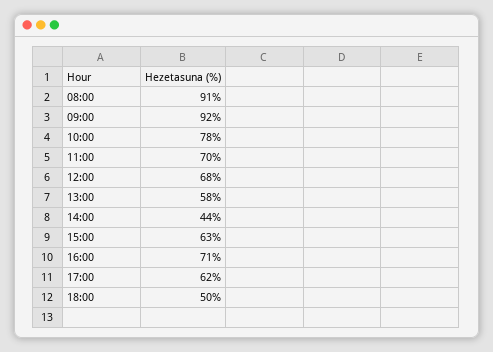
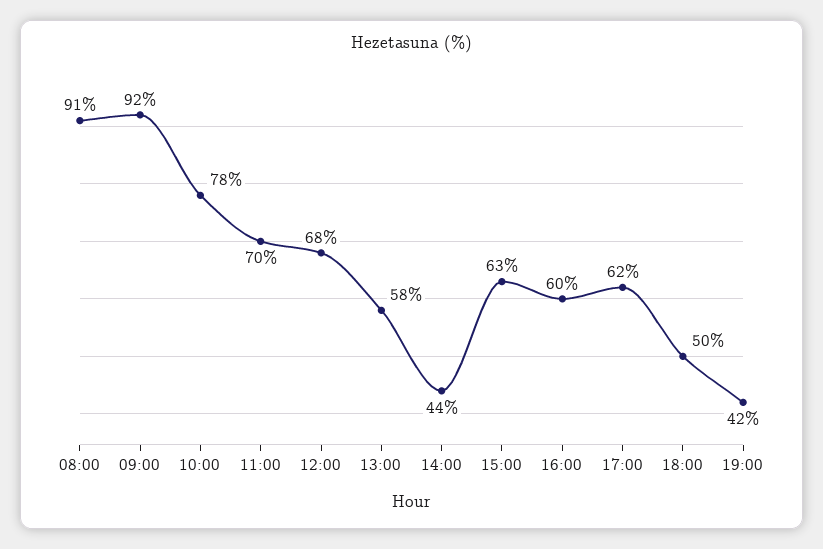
16:00: 71 -> 60
19:00: none -> 42

